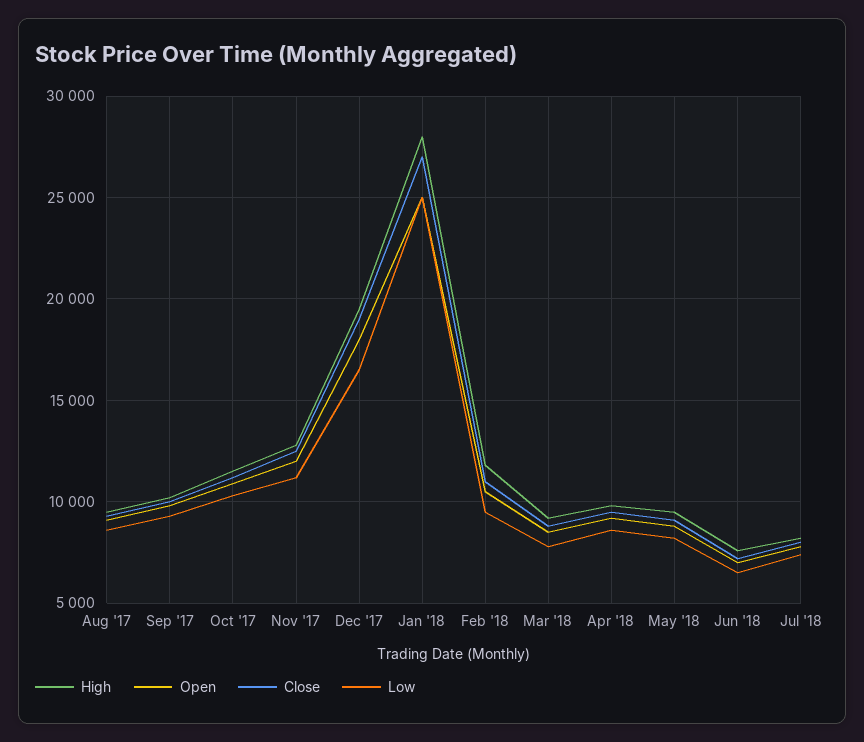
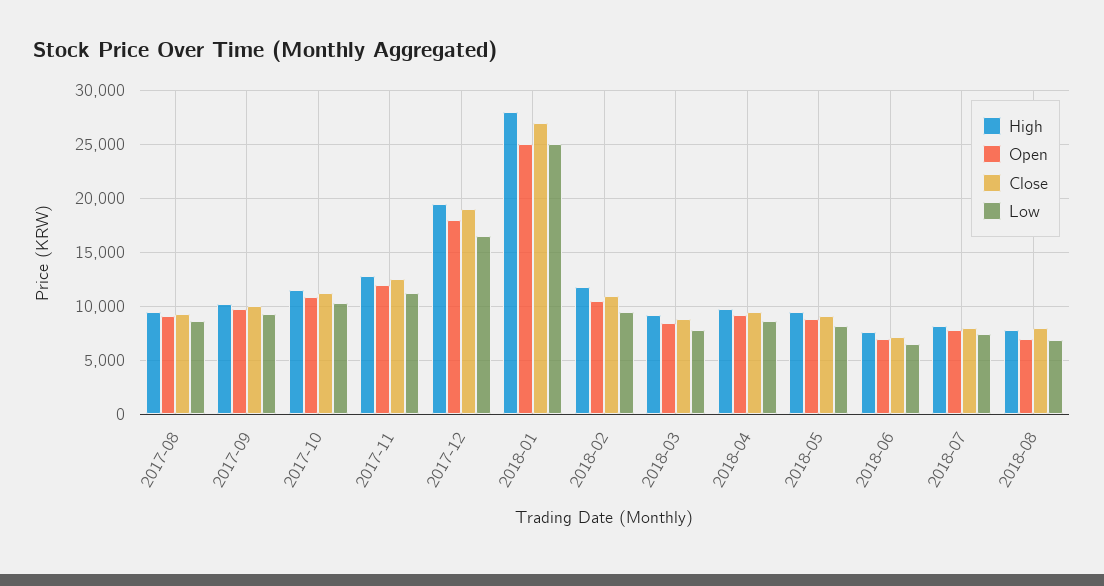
High, 2018-08: none -> 8000
Open, 2018-08: none -> 7000
Close, 2018-08: none -> 8000
Low, 2018-08: none -> 7000

